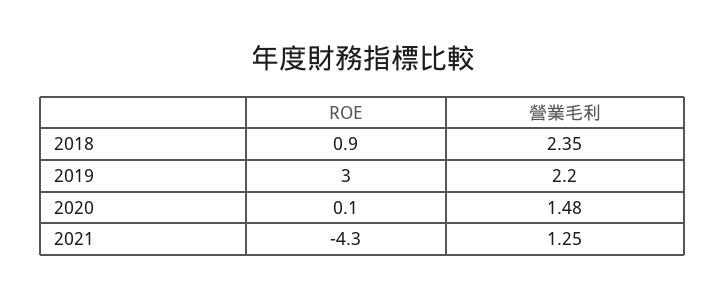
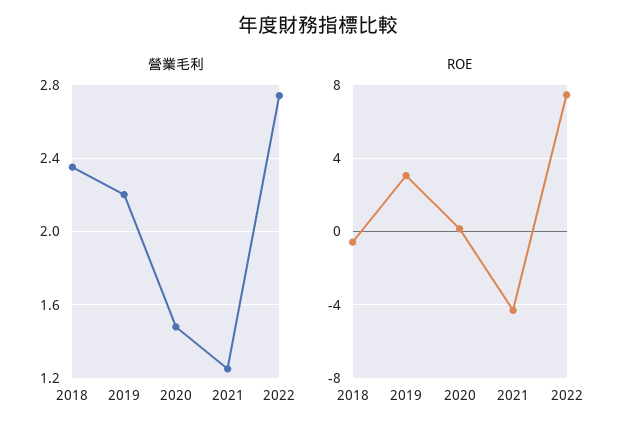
ROE, 2018: 0.9 -> -0.5
營業毛利, 2022: none -> 2.75
ROE, 2022: none -> 7.5

